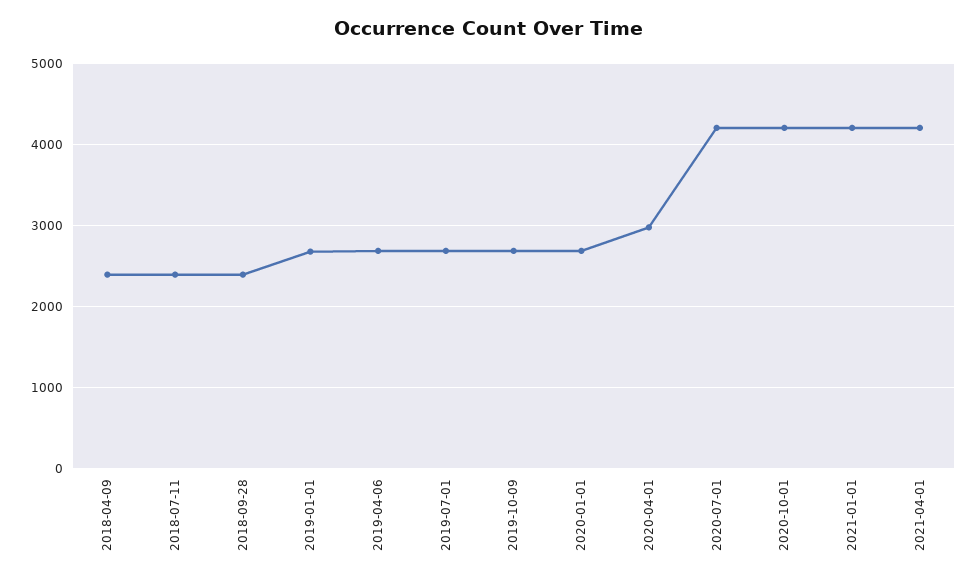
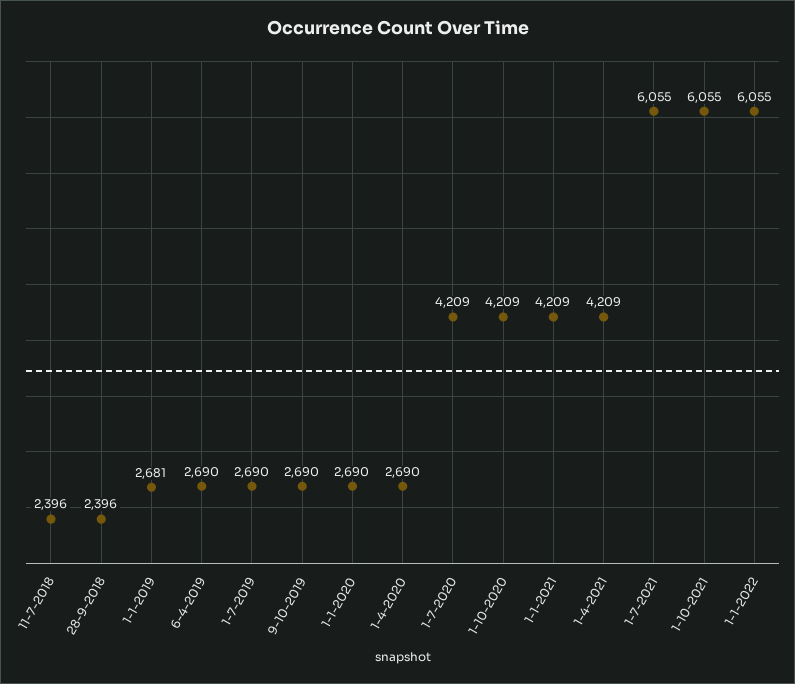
2018-04-09: 2400 -> none
2020-04-01: 3000 -> 2690
1-7-2021: none -> 6055
1-10-2021: none -> 6055
1-1-2022: none -> 6055

